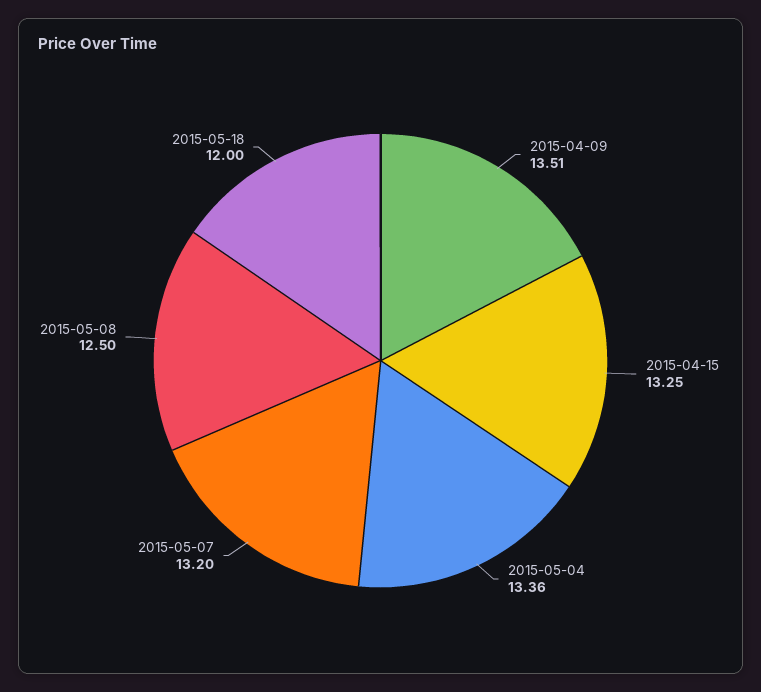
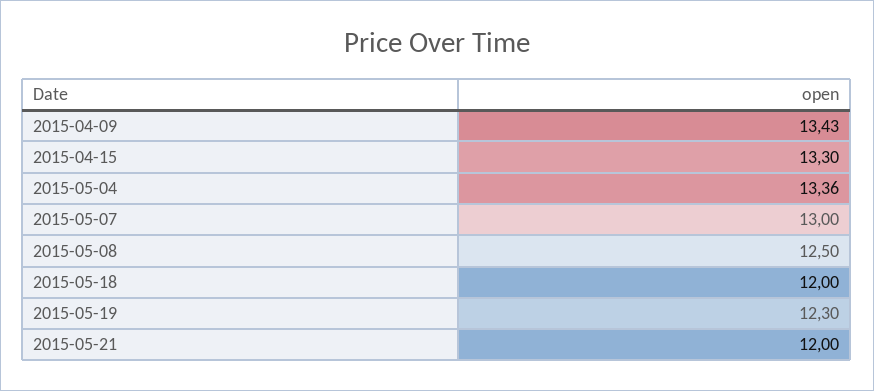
2015-04-09: 13.51 -> 13.43
2015-04-15: 13.25 -> 13.3
2015-05-07: 13.2 -> 13
2015-05-19: none -> 12.3
2015-05-21: none -> 12

